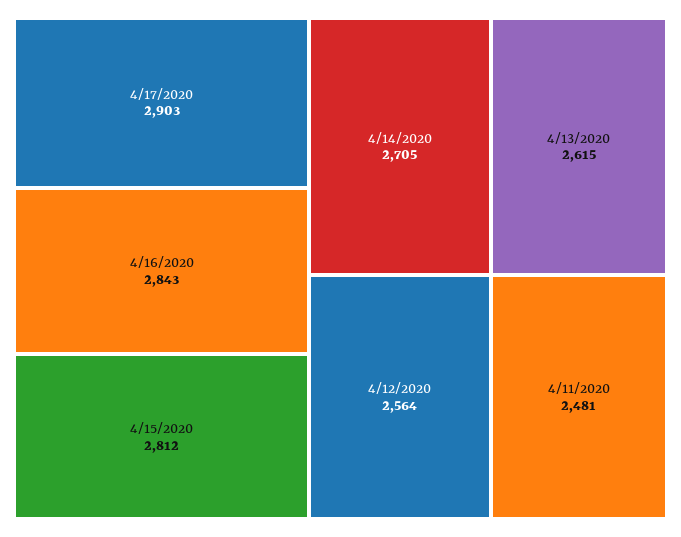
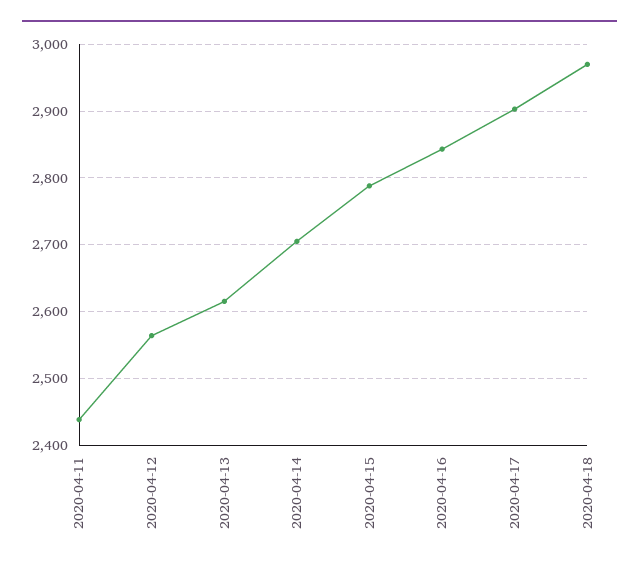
4/15/2020: 2812 -> 2790
4/11/2020: 2481 -> 2440
2020-04-18: none -> 2970

